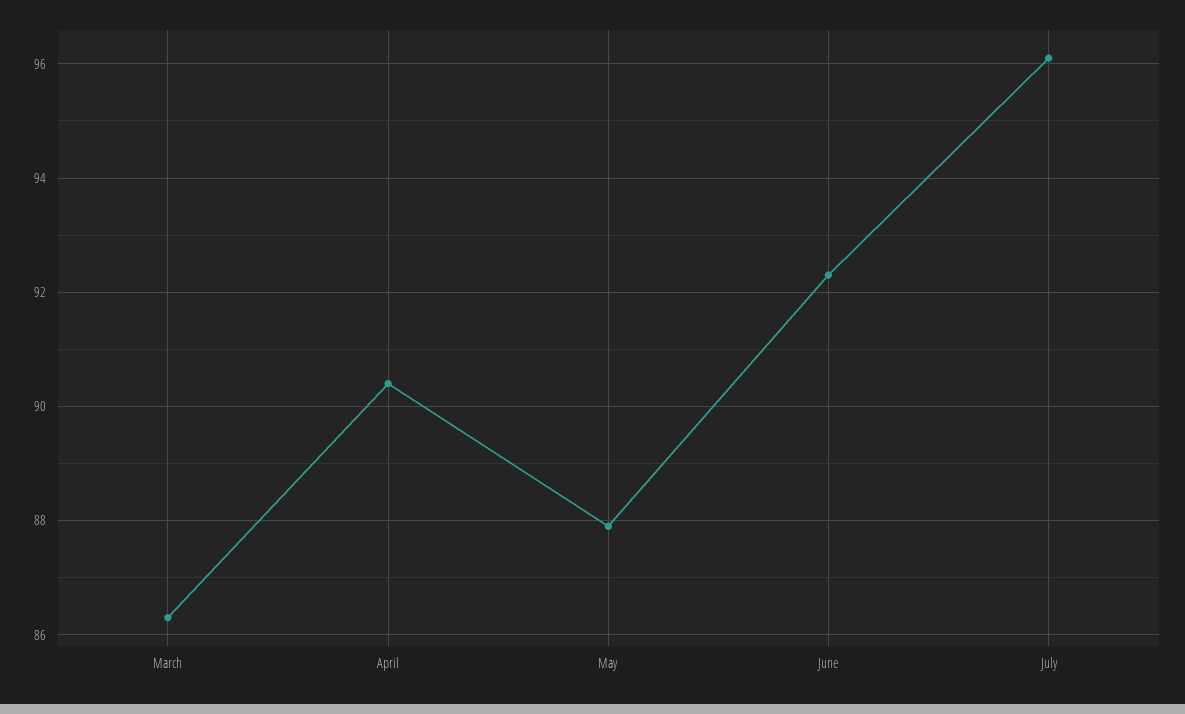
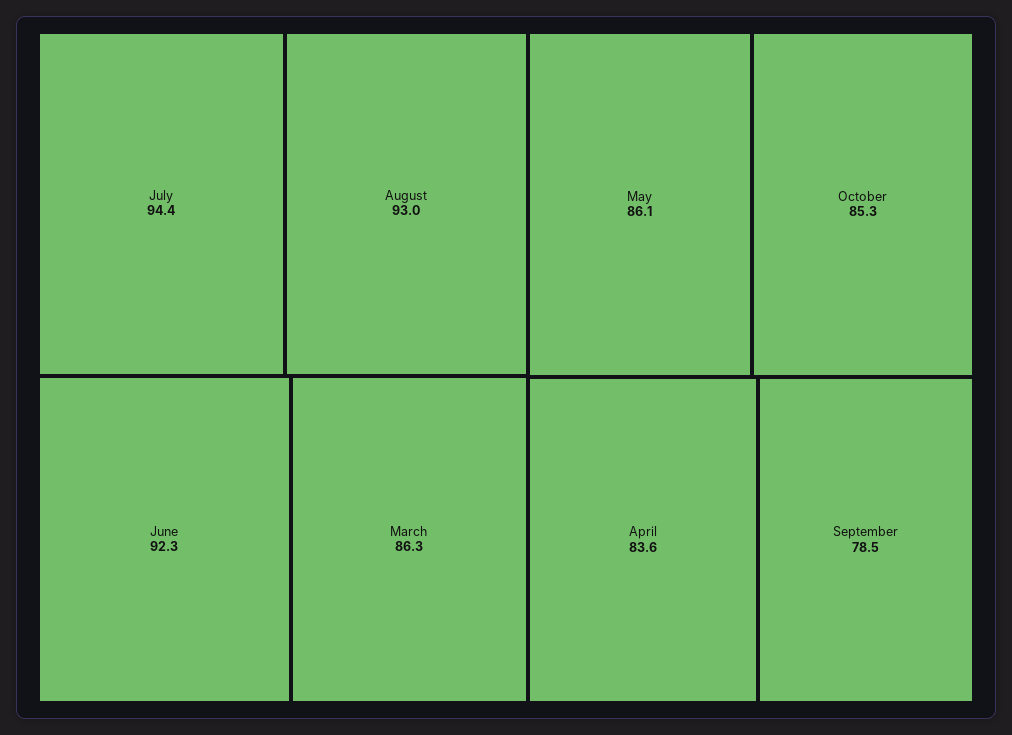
April: 90.5 -> 83.6
May: 88 -> 86.1
July: 96 -> 94.4
August: none -> 93
October: none -> 85.3
September: none -> 78.5

